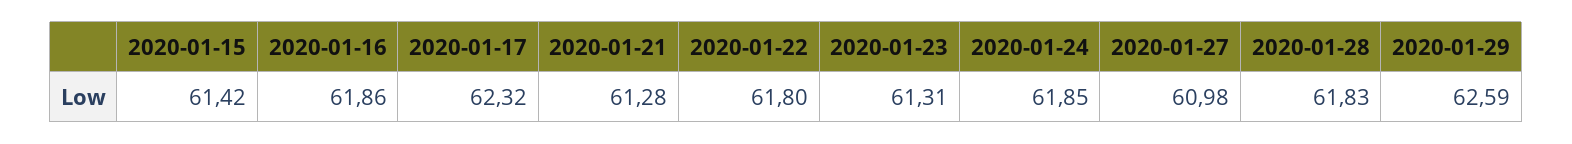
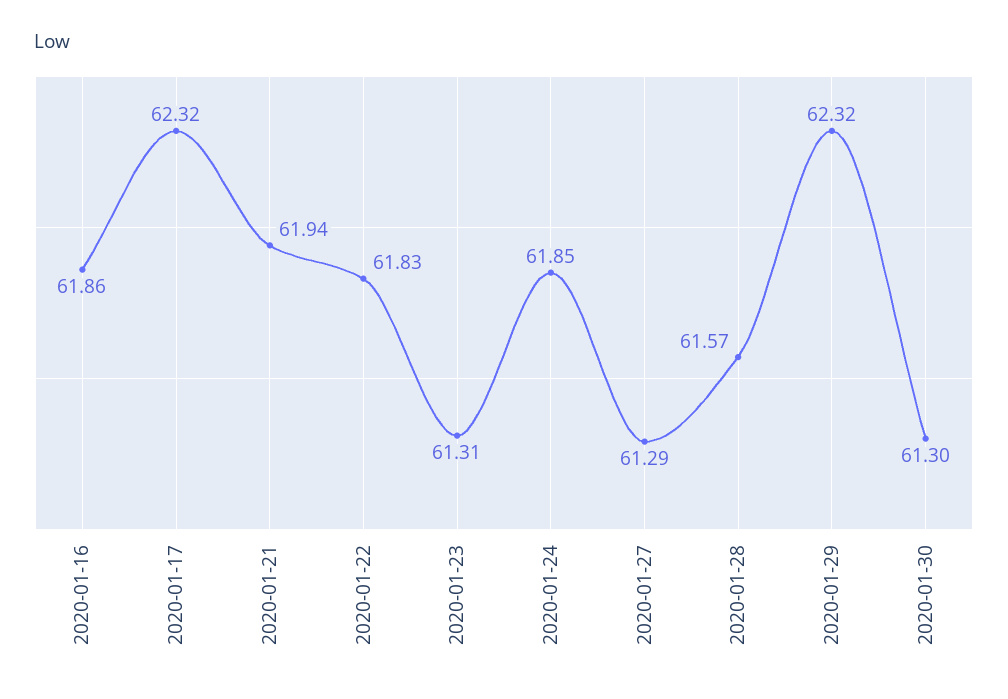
2020-01-15: 61.42 -> none
2020-01-21: 61.28 -> 61.94
2020-01-22: 61.8 -> 61.83
2020-01-27: 60.98 -> 61.29
2020-01-28: 61.83 -> 61.57
2020-01-29: 62.59 -> 62.32
2020-01-30: none -> 61.3

